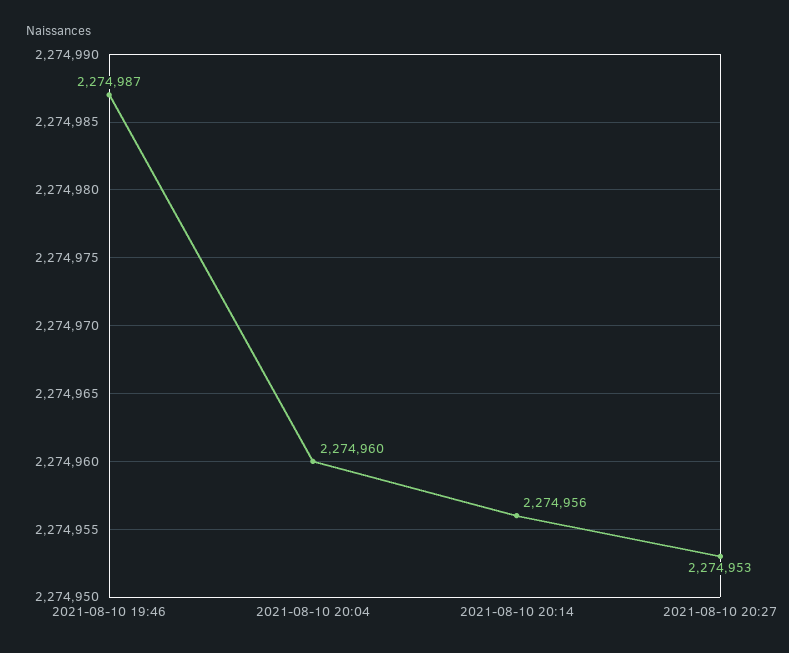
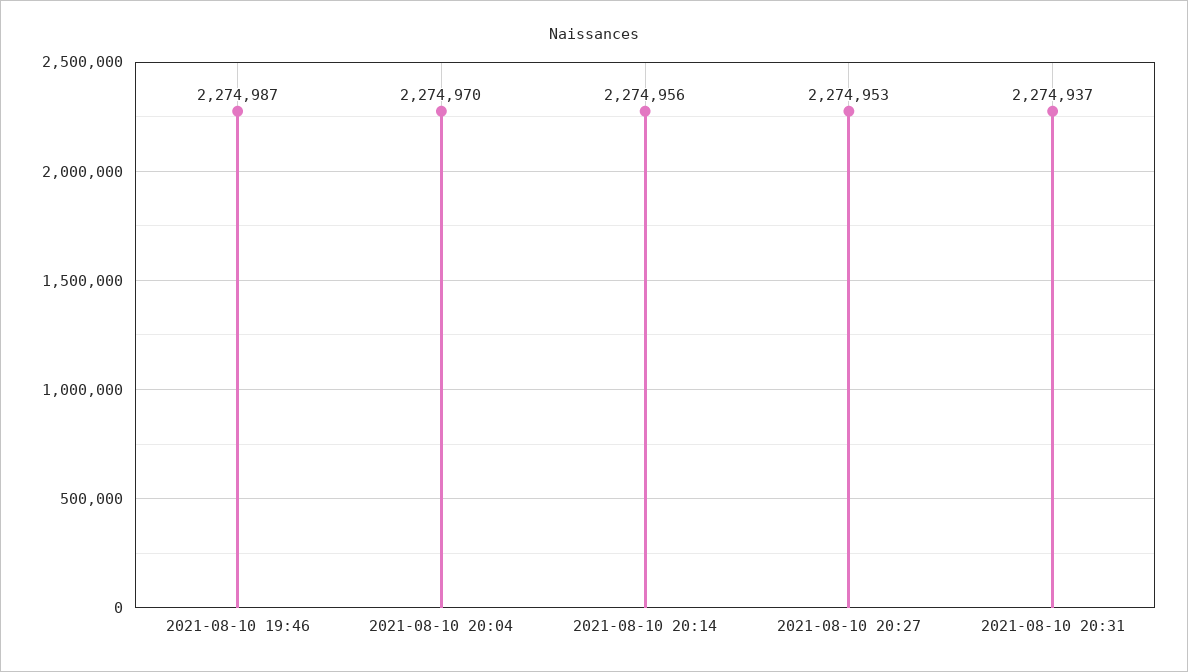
2021-08-10 20:04: 2274960 -> 2274970
2021-08-10 20:31: none -> 2274937

